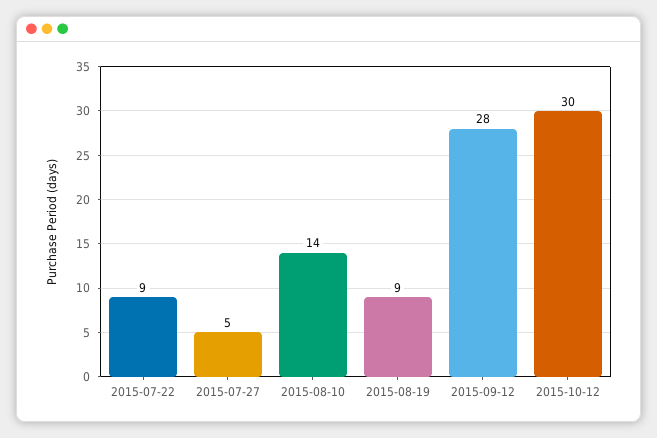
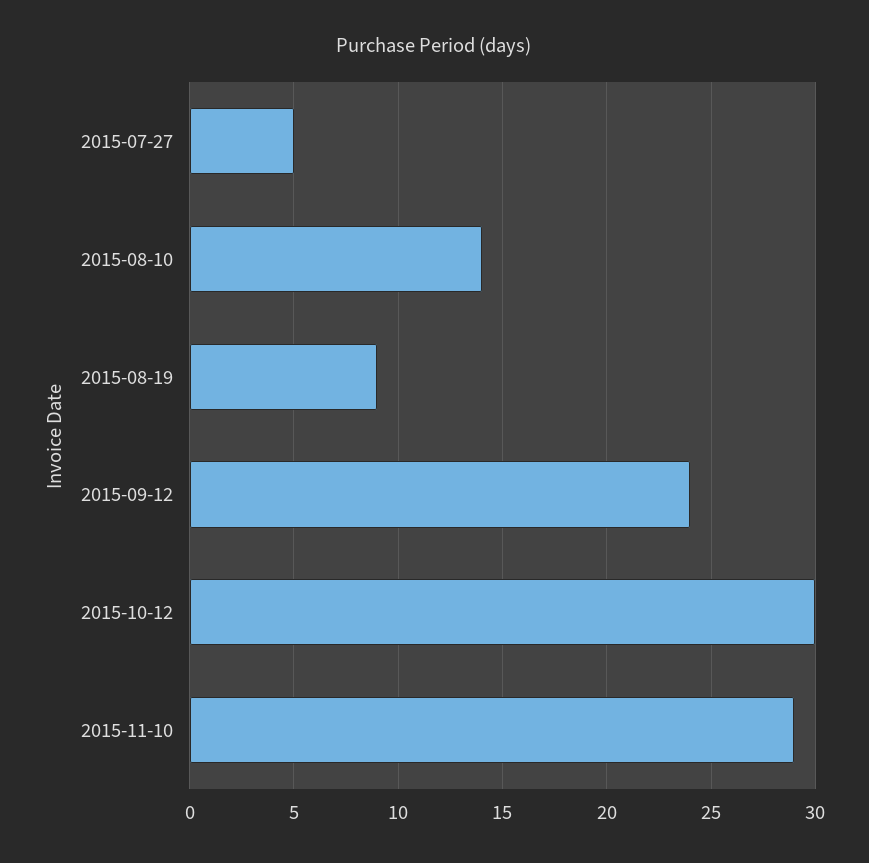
2015-07-22: 9 -> none
2015-09-12: 28 -> 24
2015-11-10: none -> 29

